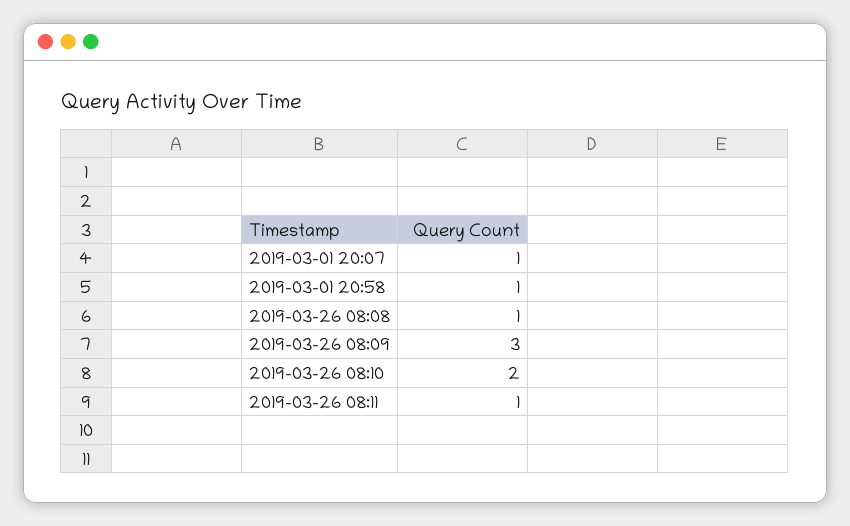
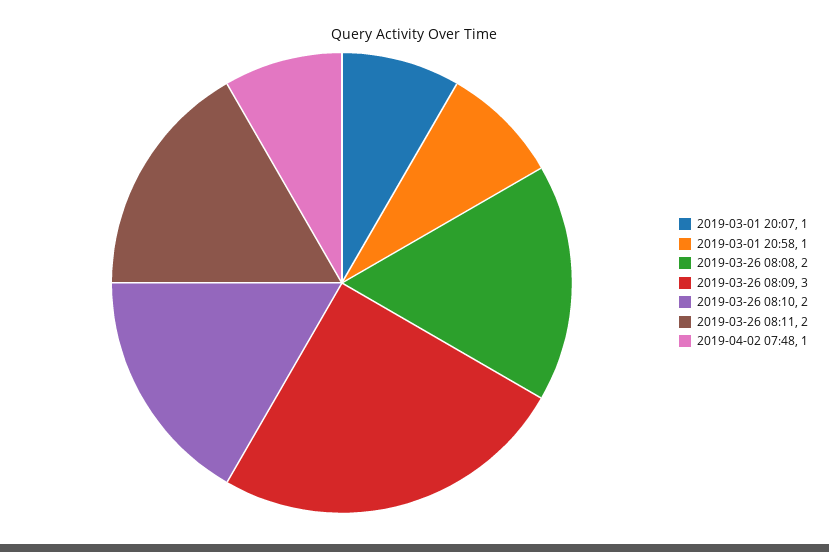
2019-03-26 08:08: 1 -> 2
2019-03-26 08:11: 1 -> 2
2019-04-02 07:48: none -> 1

